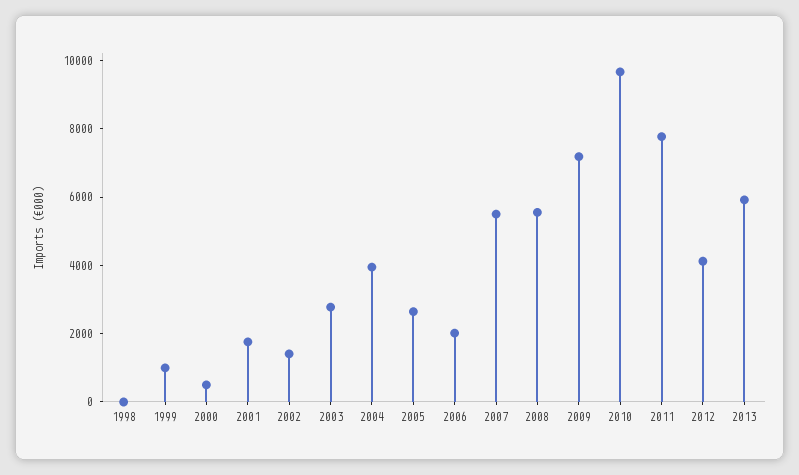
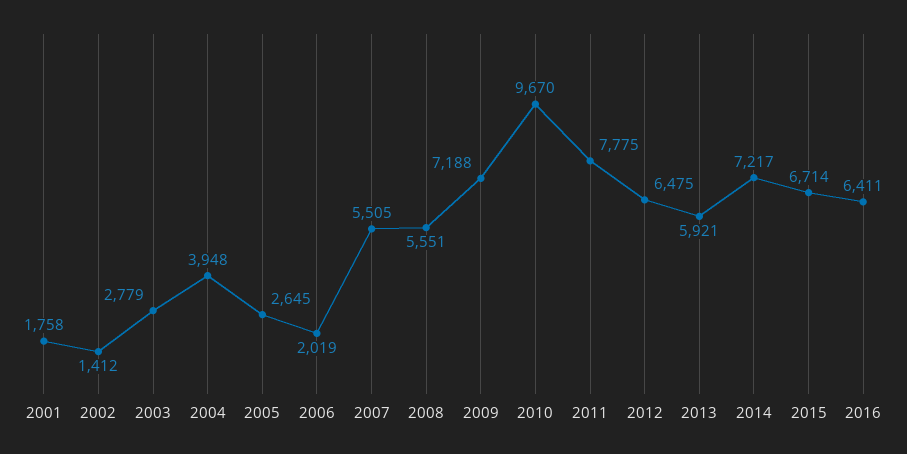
1998: 0 -> none
1999: 1000 -> none
2000: 500 -> none
2012: 4000 -> 6475
2014: none -> 7217
2015: none -> 6714
2016: none -> 6411

